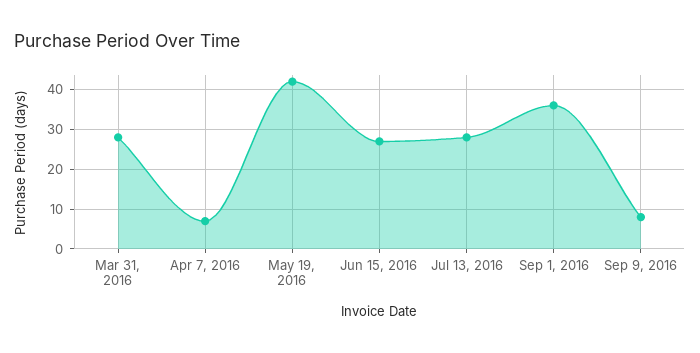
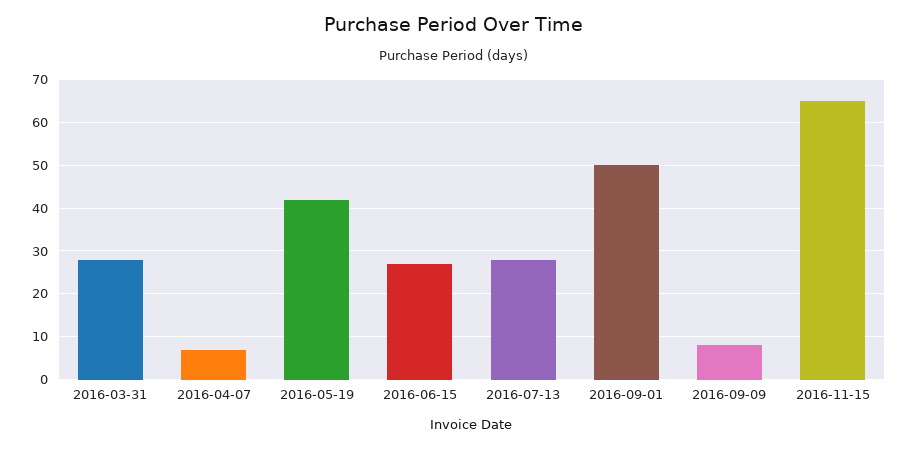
Sep 1, 2016: 35 -> 50
2016-11-15: none -> 65

